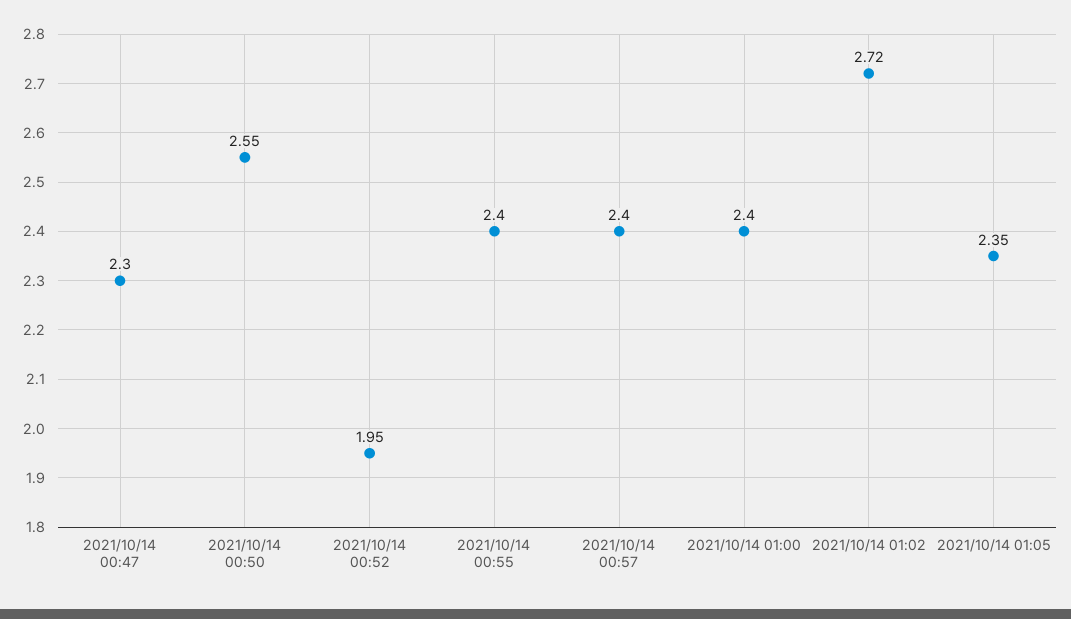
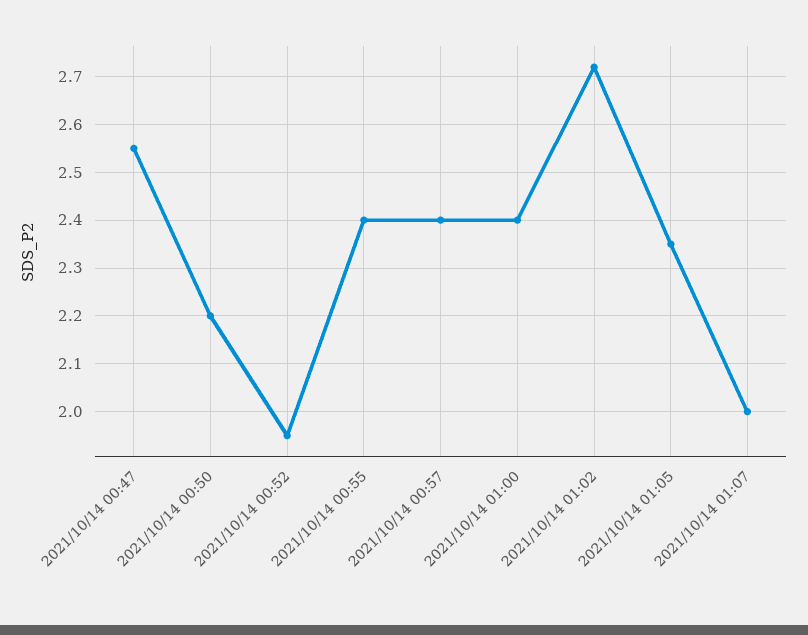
2021/10/14 00:47: 2.3 -> 2.55
2021/10/14 00:50: 2.55 -> 2.2
2021/10/14 01:07: none -> 2

